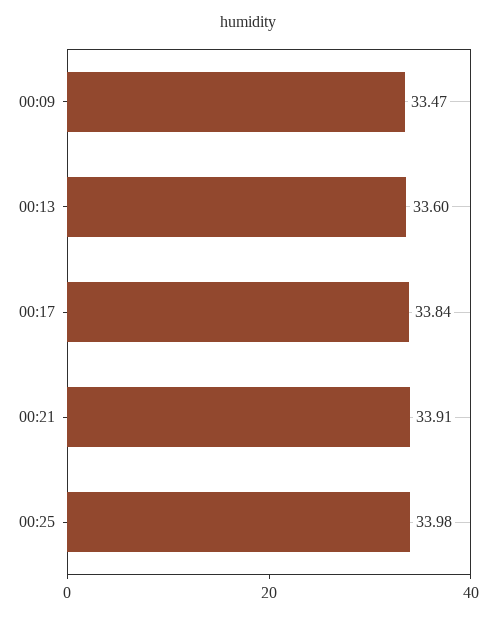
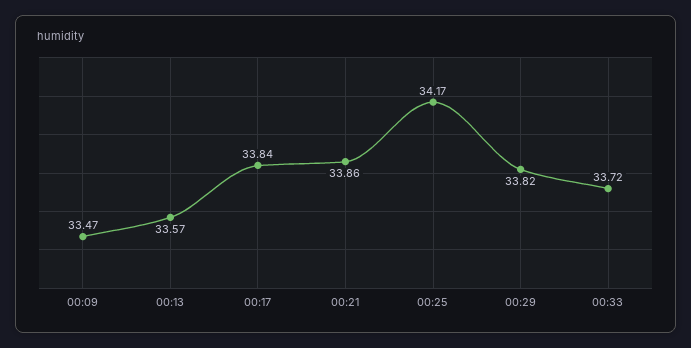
00:13: 33.6 -> 33.57
00:21: 33.91 -> 33.86
00:25: 33.98 -> 34.17
00:29: none -> 33.82
00:33: none -> 33.72

